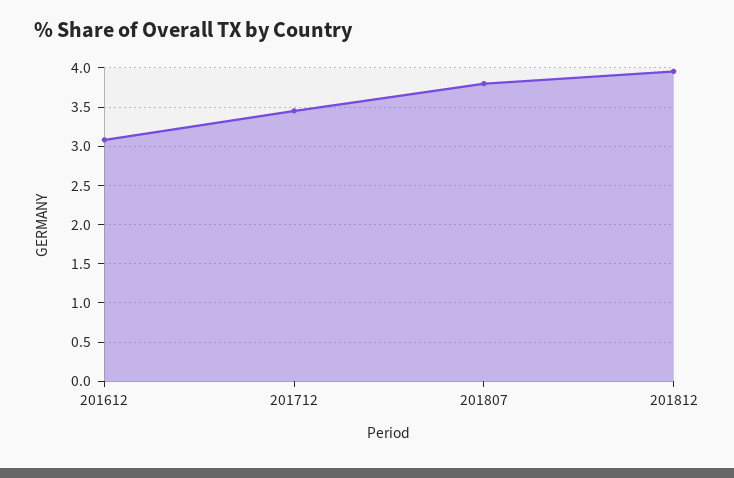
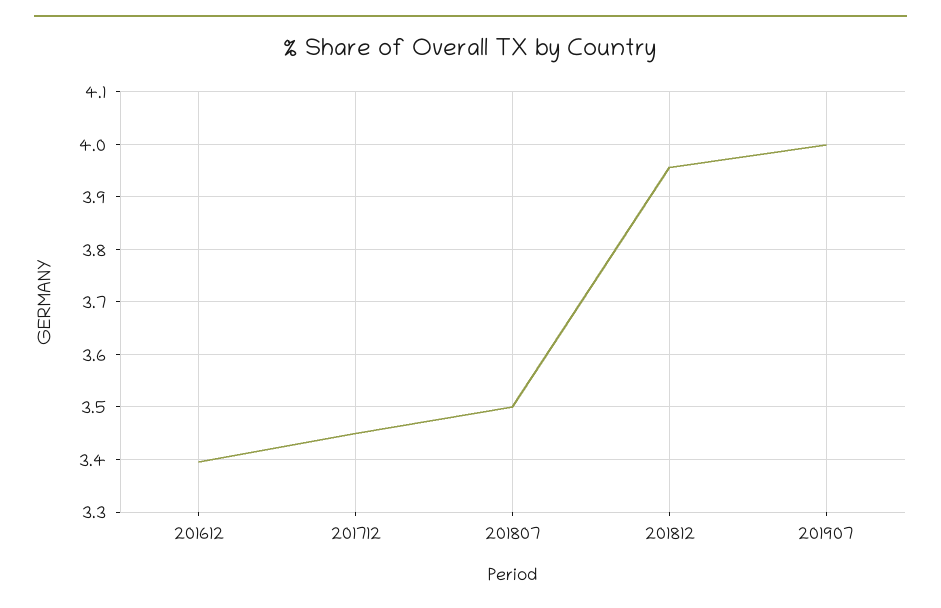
201612: 3.1 -> 3.4
201807: 3.8 -> 3.5
201907: none -> 4

